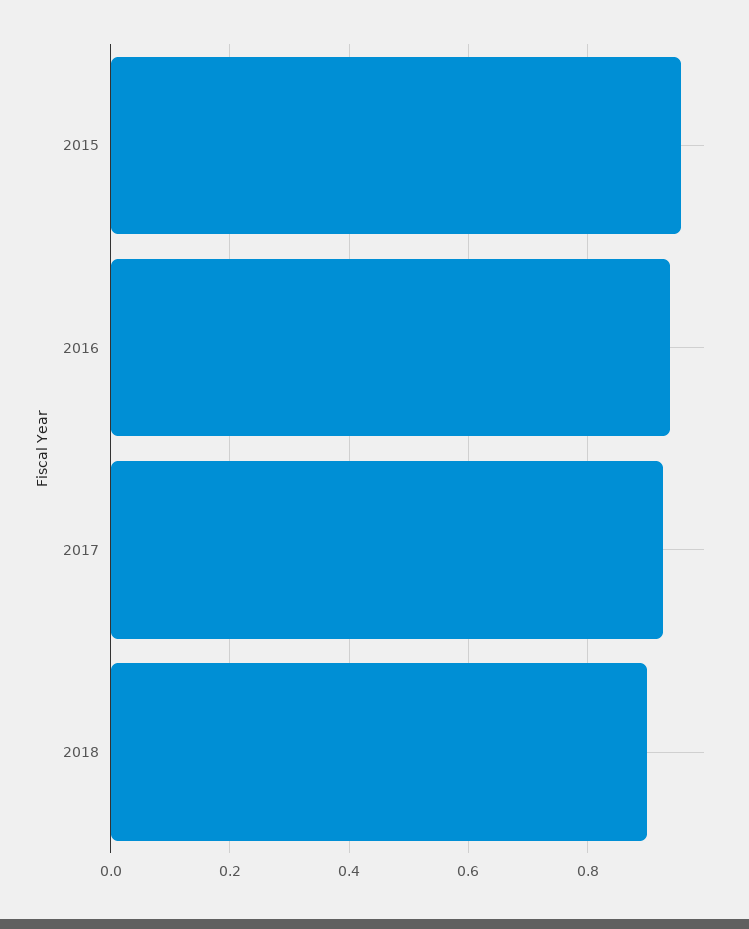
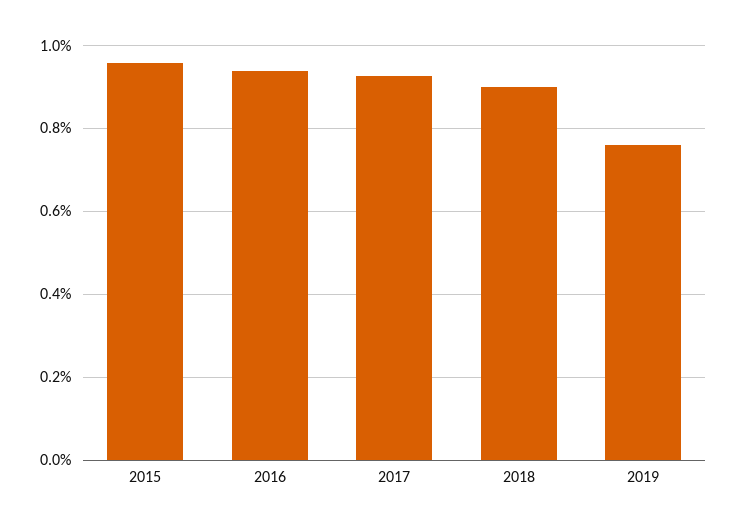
2019: none -> 0.76

